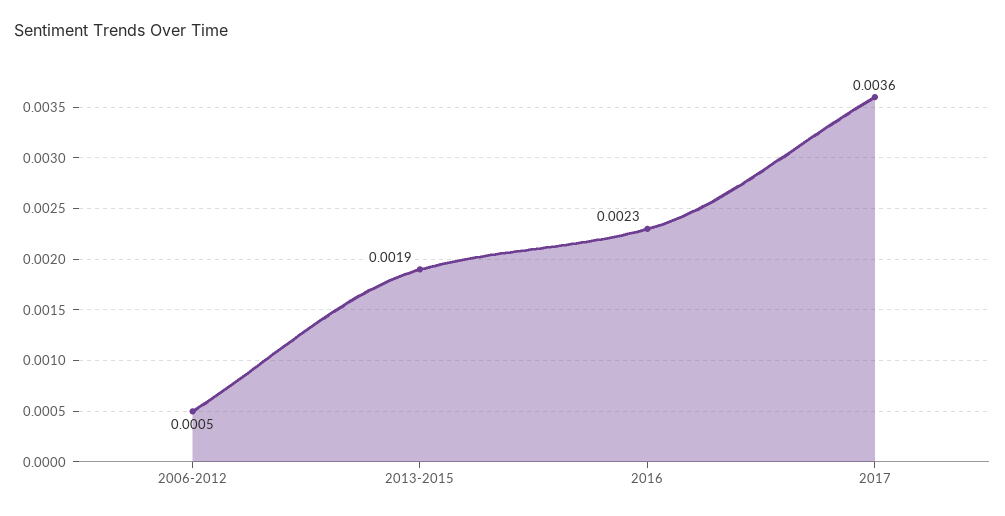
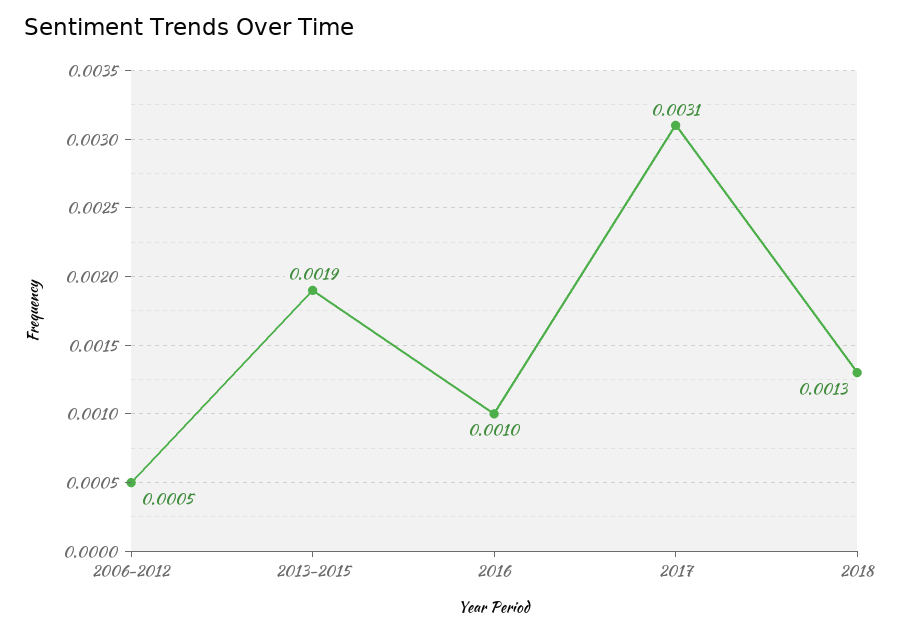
2016: 0.0023 -> 0.001
2017: 0.0036 -> 0.0031
2018: none -> 0.0013

